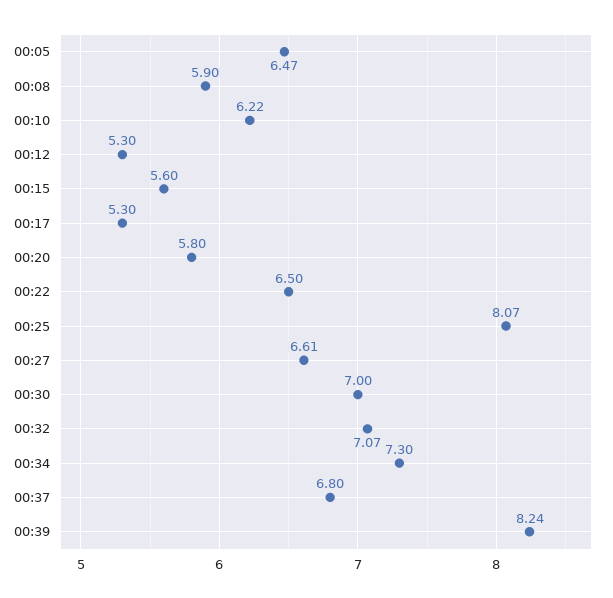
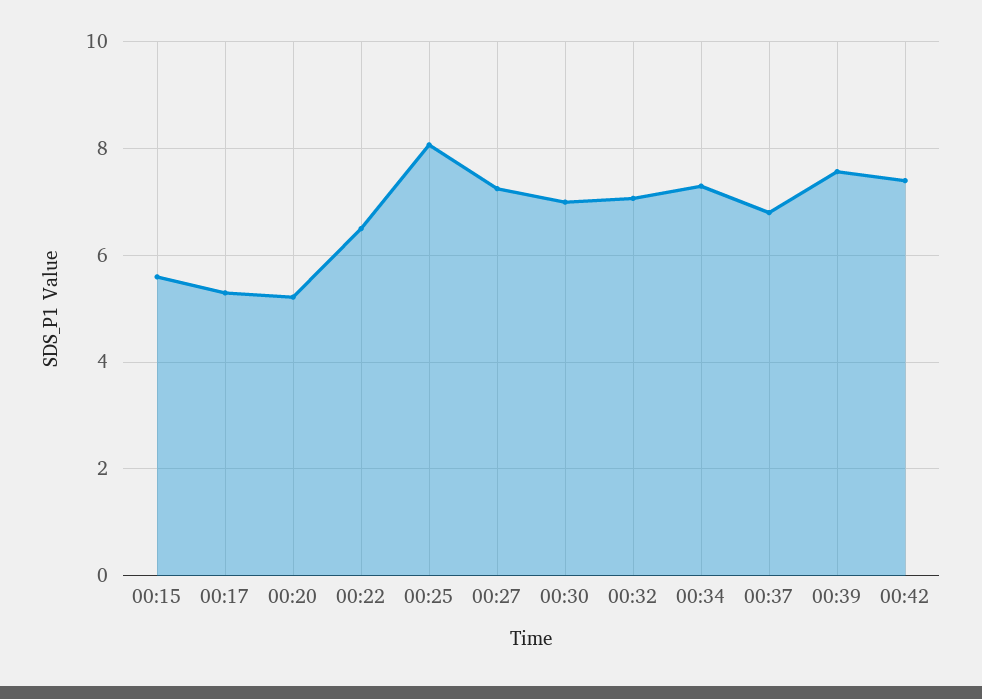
00:05: 6.47 -> none
00:08: 5.9 -> none
00:10: 6.22 -> none
00:12: 5.3 -> none
00:20: 5.8 -> 5.2
00:27: 6.61 -> 7.2
00:39: 8.24 -> 7.6
00:42: none -> 7.4

